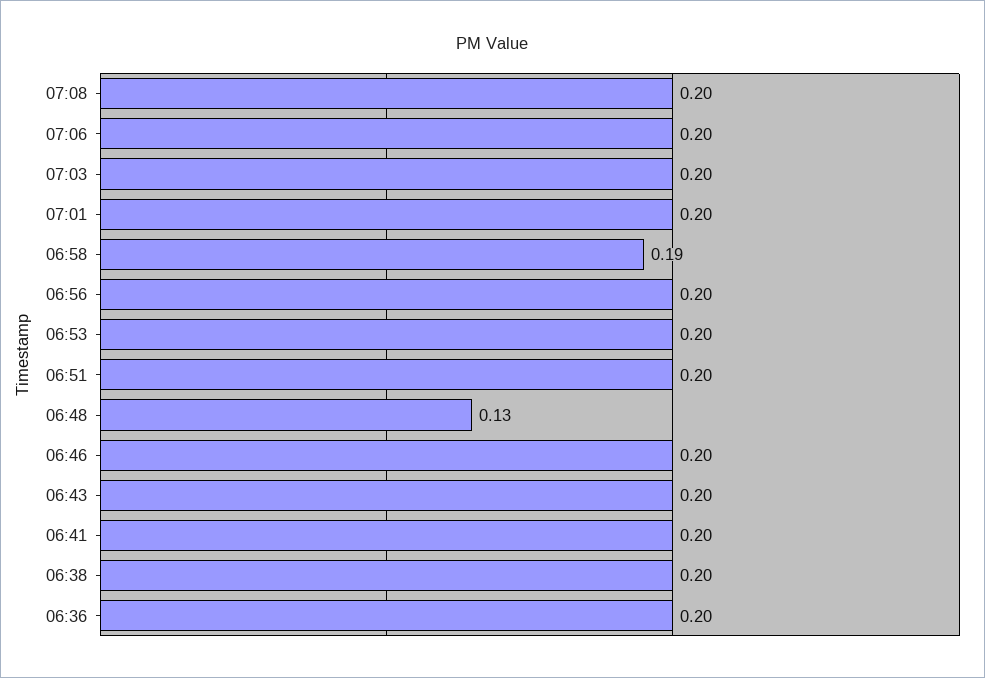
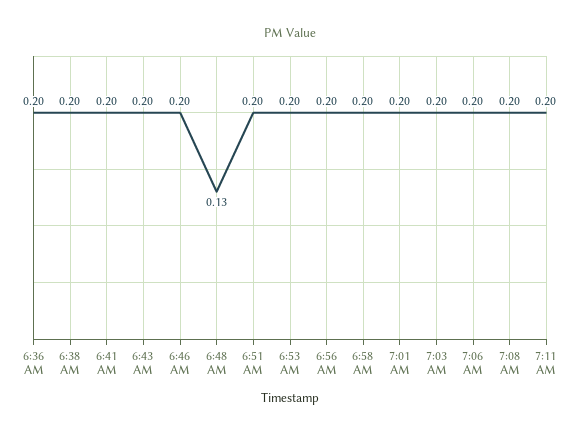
06:58: 0.19 -> 0.2
7:11 AM: none -> 0.2

